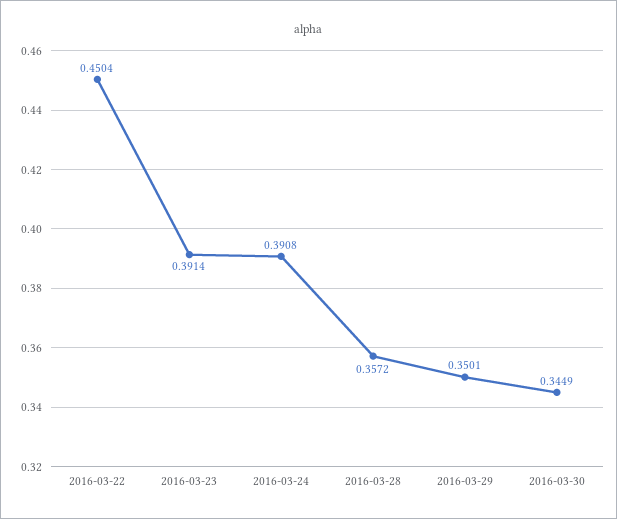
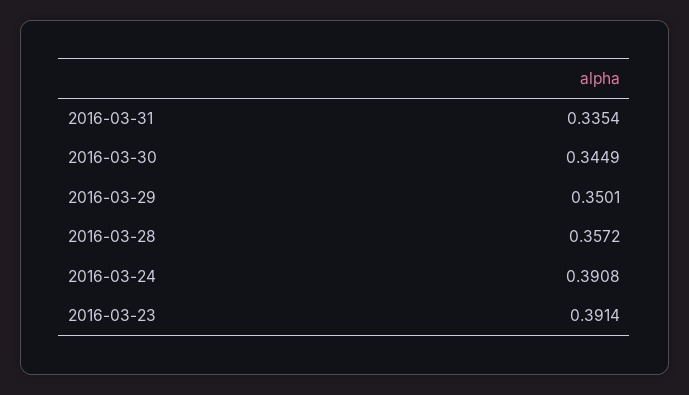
2016-03-22: 0.4504 -> none
2016-03-31: none -> 0.3354

